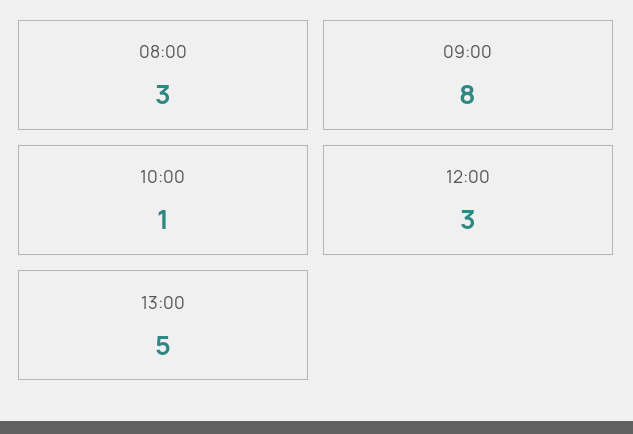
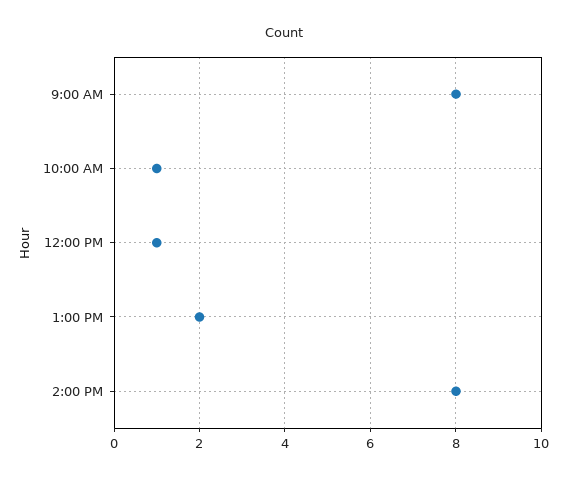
08:00: 3 -> none
12:00: 3 -> 1
13:00: 5 -> 2
2:00 PM: none -> 8

